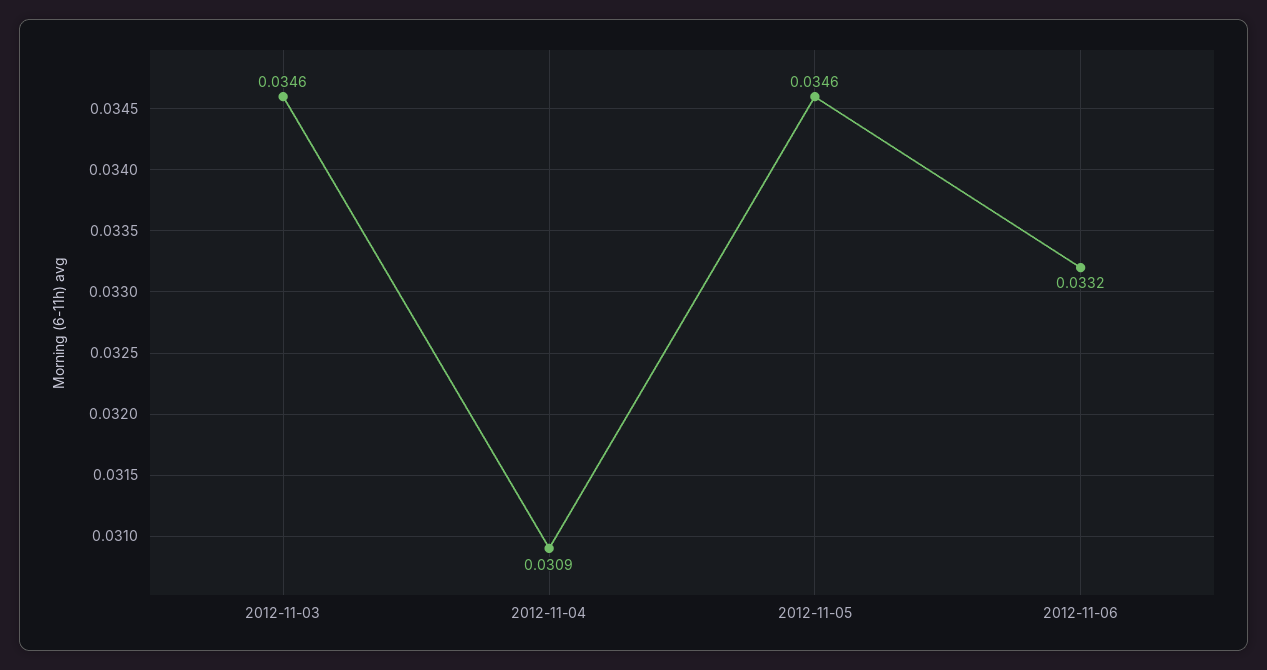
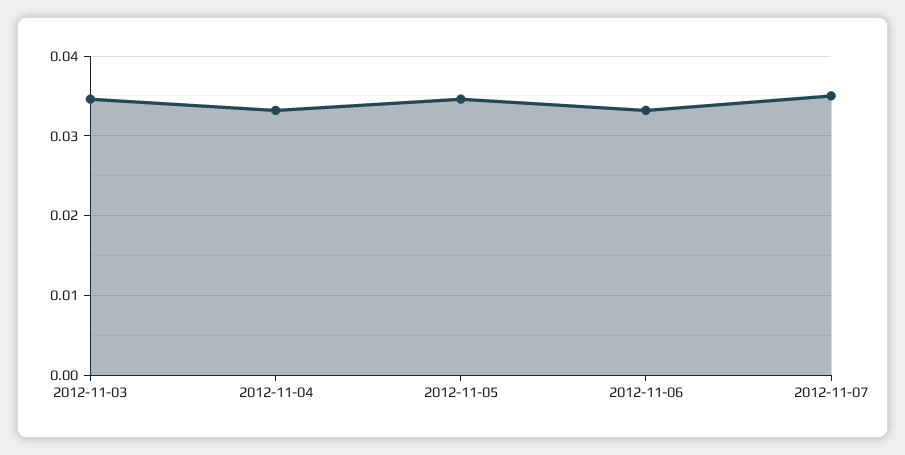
2012-11-04: 0.0309 -> 0.033
2012-11-07: none -> 0.035

